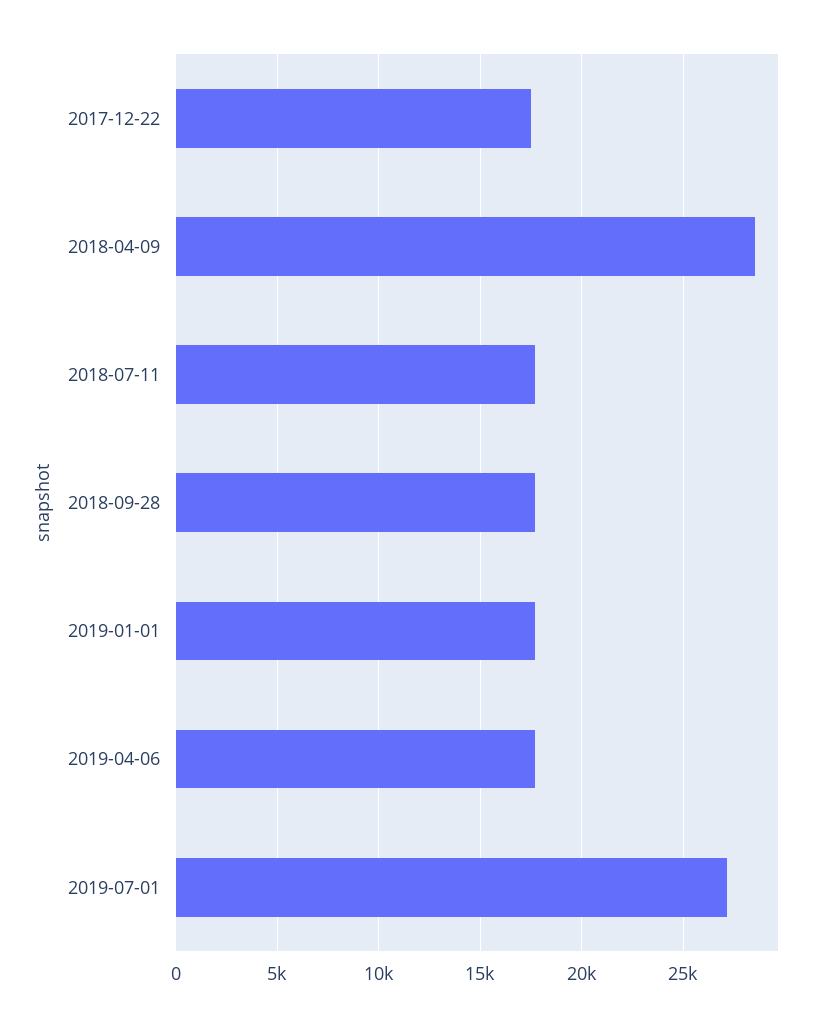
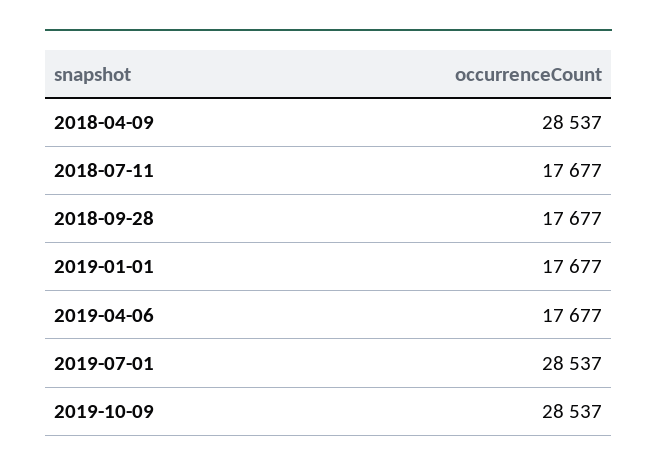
2017-12-22: 17500 -> none
2019-07-01: 27000 -> 28537
2019-10-09: none -> 28537

